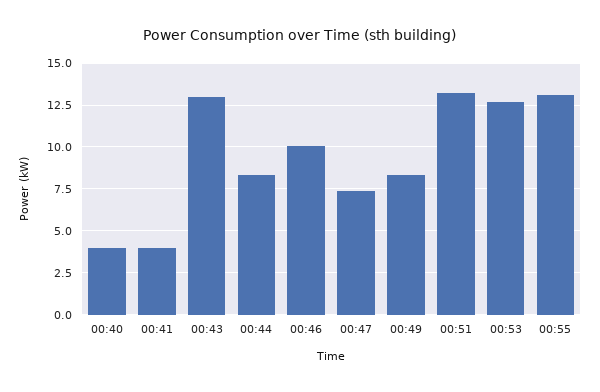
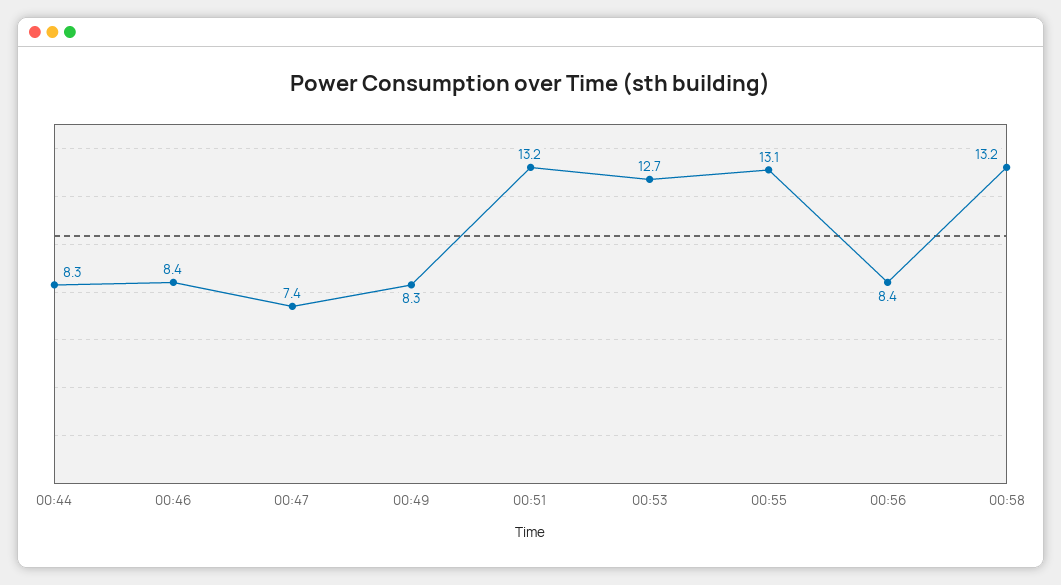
00:40: 4 -> none
00:41: 4 -> none
00:43: 13 -> none
00:46: 10 -> 8.4
00:56: none -> 8.4
00:58: none -> 13.2

